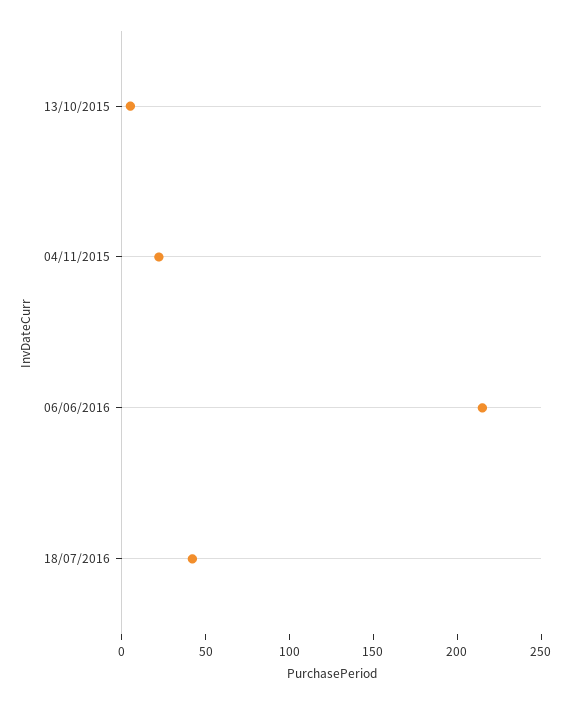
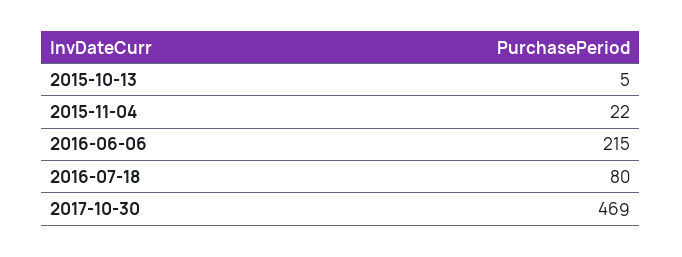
18/07/2016: 40 -> 80
2017-10-30: none -> 469

